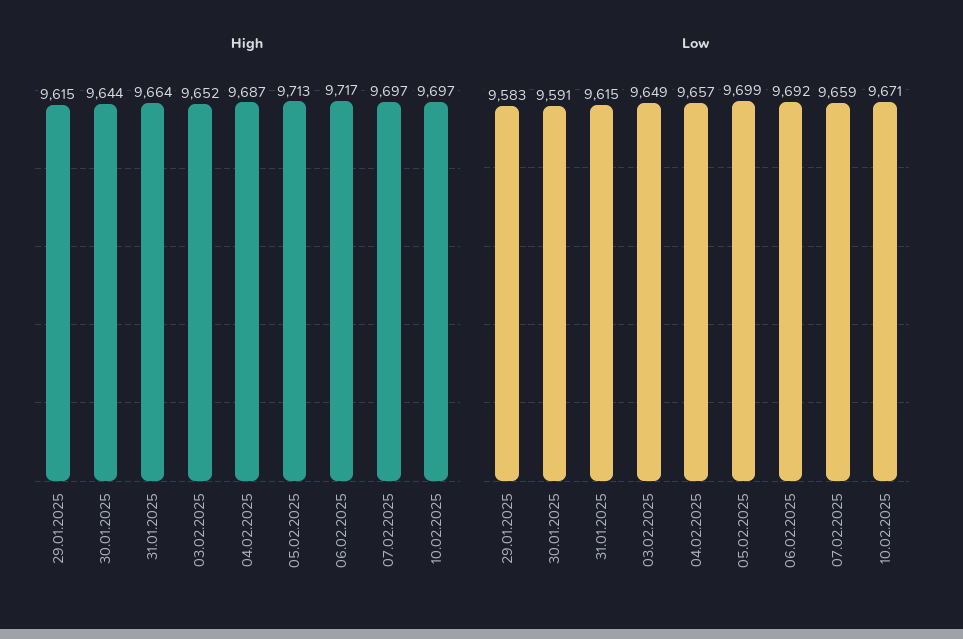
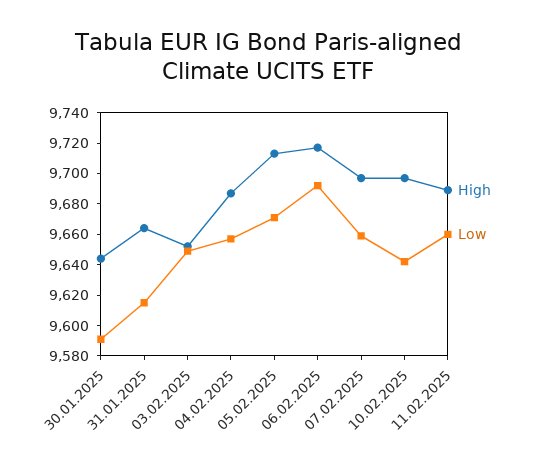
High, 29.01.2025: 9615 -> none
Low, 29.01.2025: 9583 -> none
Low, 05.02.2025: 9699 -> 9670
Low, 10.02.2025: 9671 -> 9640
High, 11.02.2025: none -> 9690
Low, 11.02.2025: none -> 9660

